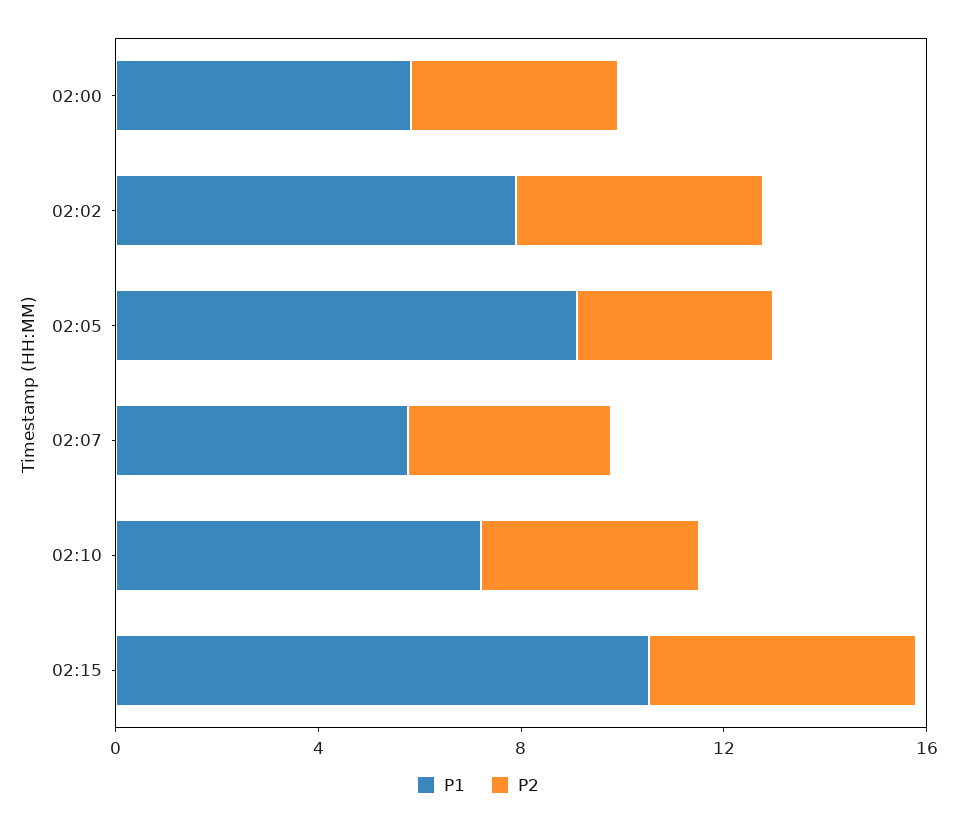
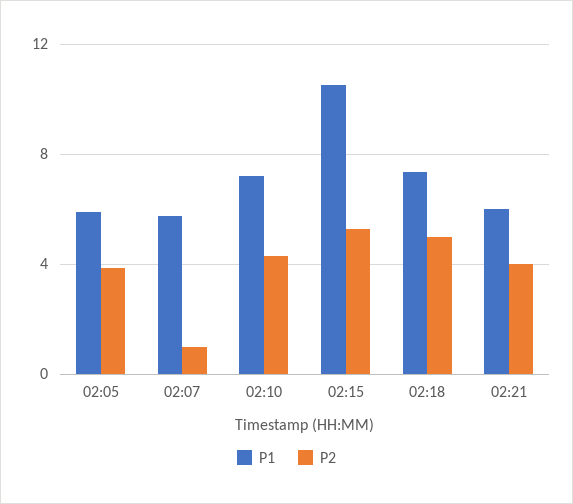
P1, 02:00: 6 -> none
P2, 02:00: 4 -> none
P1, 02:02: 8 -> none
P2, 02:02: 5 -> none
P1, 02:05: 9 -> 6
P2, 02:07: 4 -> 1
P1, 02:18: none -> 7.5
P2, 02:18: none -> 5
P1, 02:21: none -> 6
P2, 02:21: none -> 4

